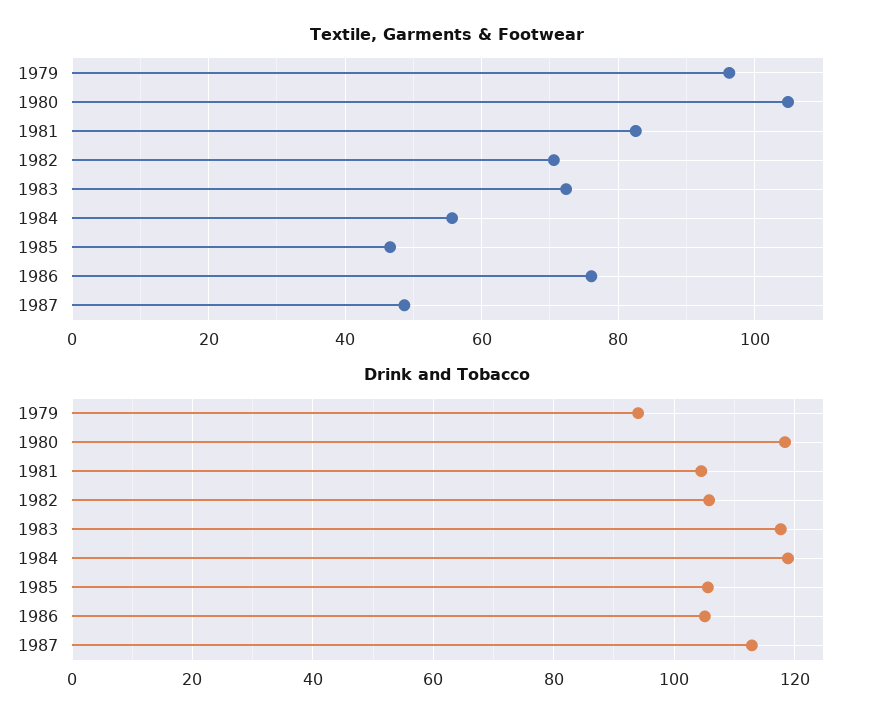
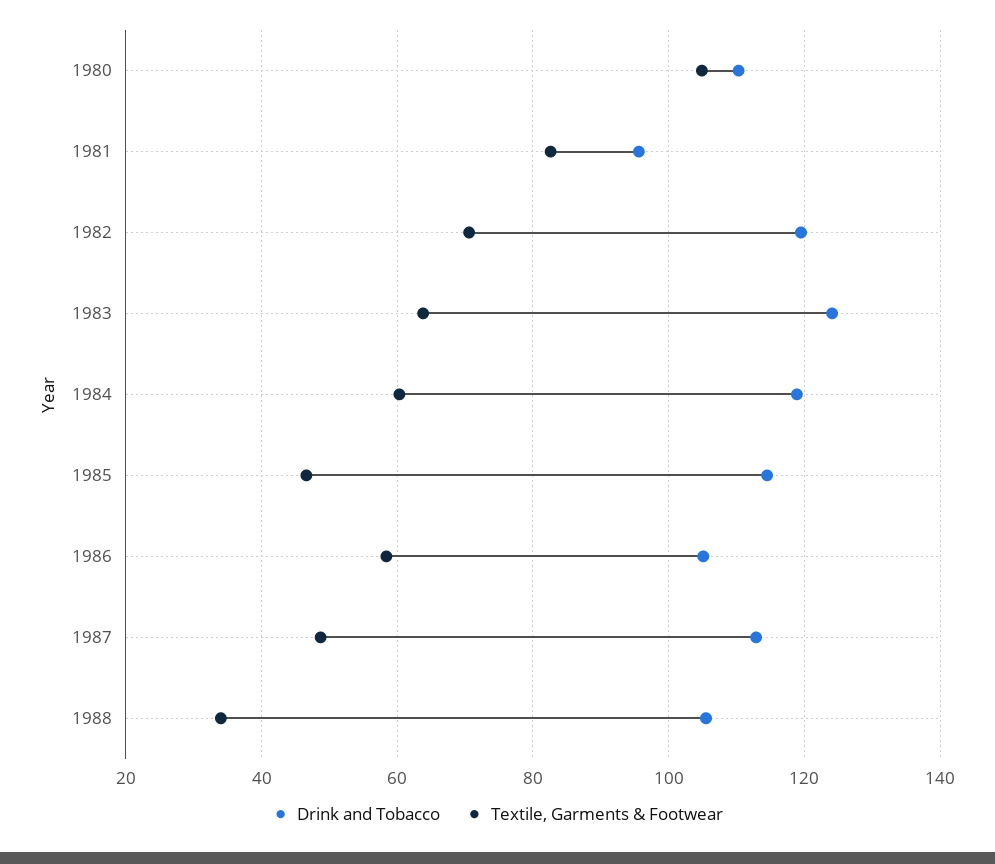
Textile, Garments & Footwear, 1979: 96 -> none
Textile, Garments & Footwear, 1983: 72 -> 64
Textile, Garments & Footwear, 1984: 56 -> 60
Textile, Garments & Footwear, 1986: 76 -> 58
Drink and Tobacco, 1979: 94 -> none
Drink and Tobacco, 1980: 118 -> 110
Drink and Tobacco, 1981: 104 -> 96
Drink and Tobacco, 1982: 106 -> 120
Drink and Tobacco, 1983: 118 -> 124
Drink and Tobacco, 1985: 106 -> 114
Drink and Tobacco, 1988: none -> 106
Textile, Garments & Footwear, 1988: none -> 34

